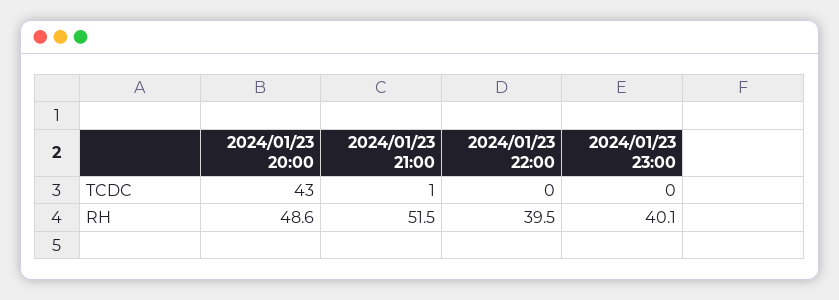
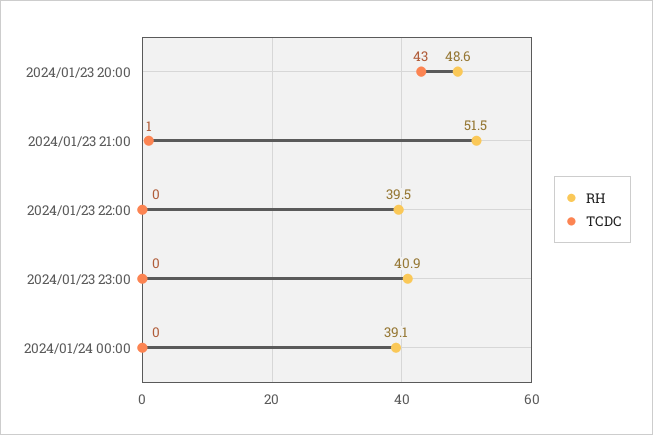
RH, 2024/01/23 23:00: 40.1 -> 40.9
RH, 2024/01/24 00:00: none -> 39.1
TCDC, 2024/01/24 00:00: none -> 0

